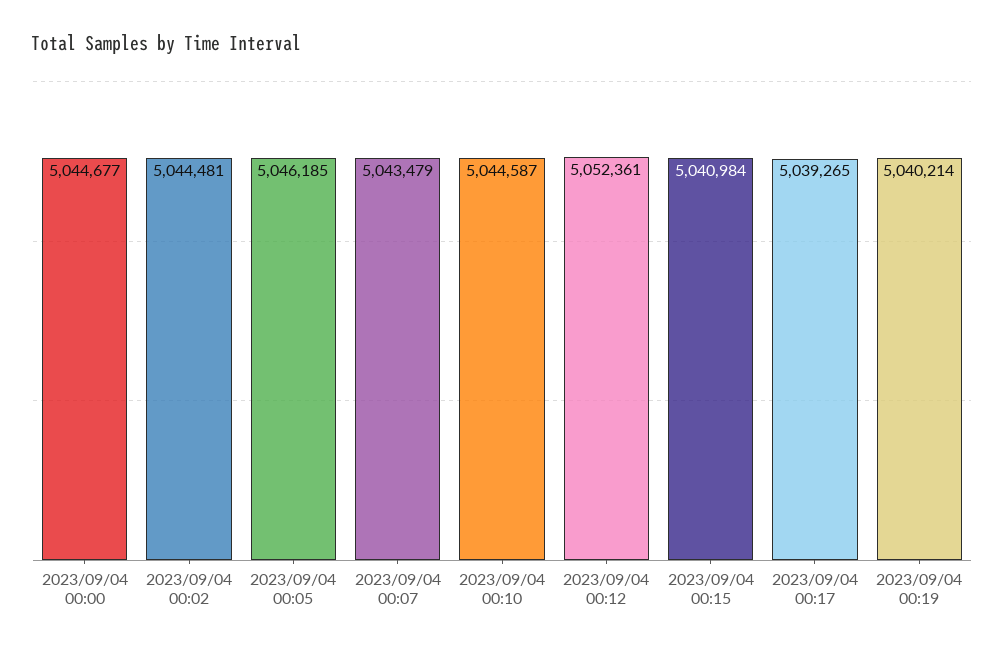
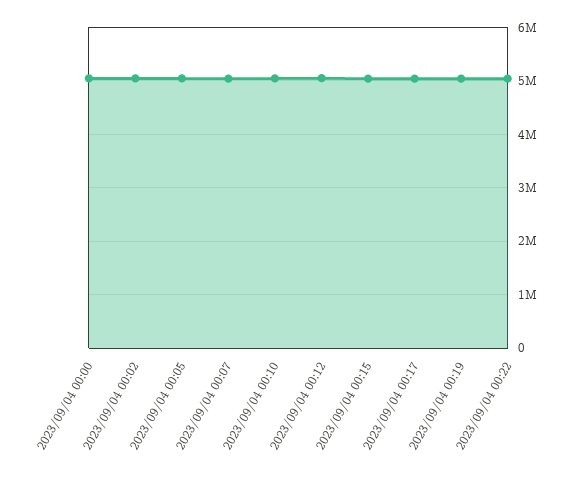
2023/09/04 00:22: none -> 5000000

